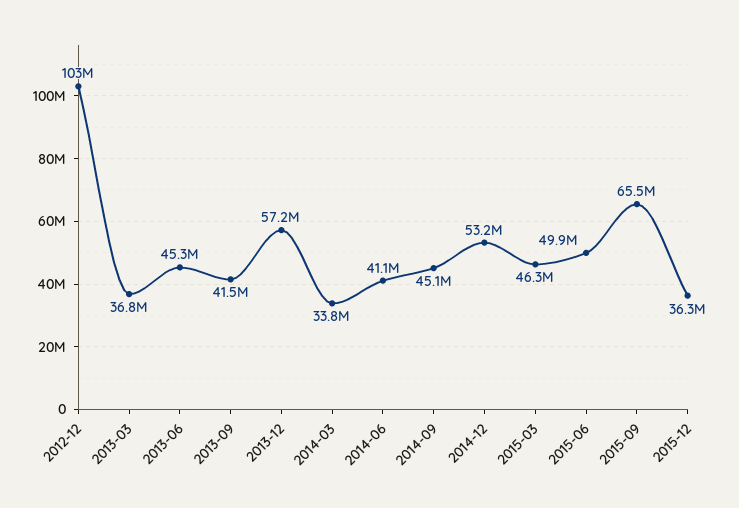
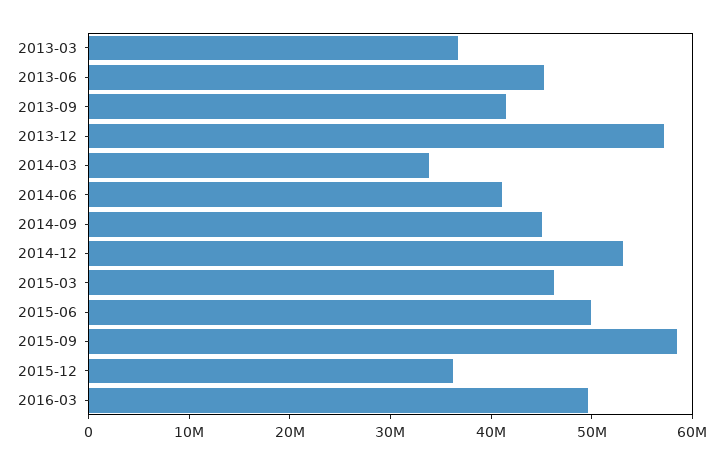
2012-12: 103000000 -> none
2015-09: 65500000 -> 58000000
2016-03: none -> 50000000

